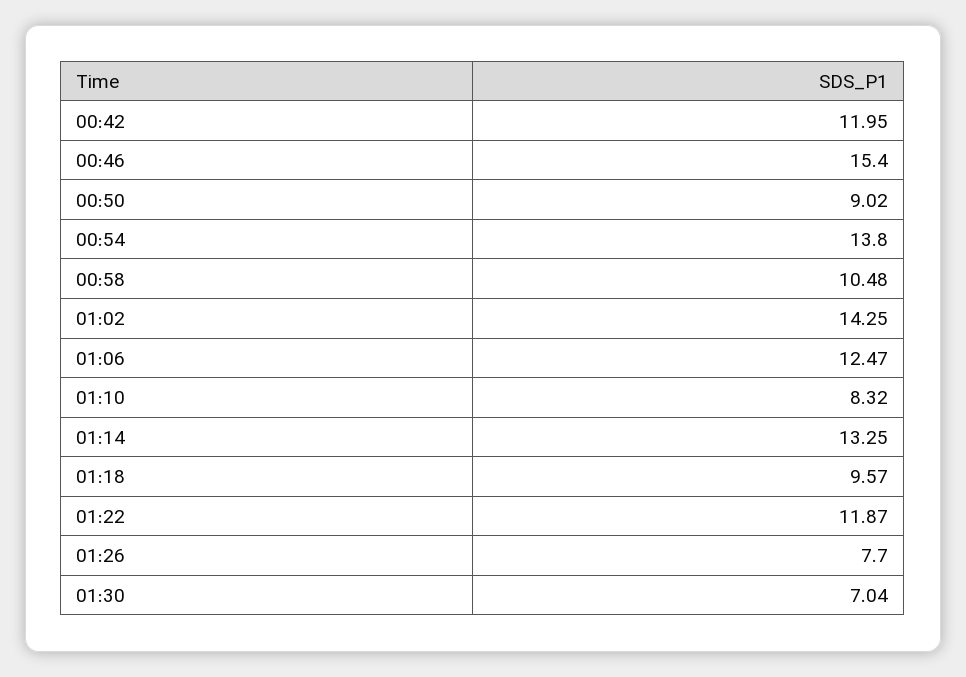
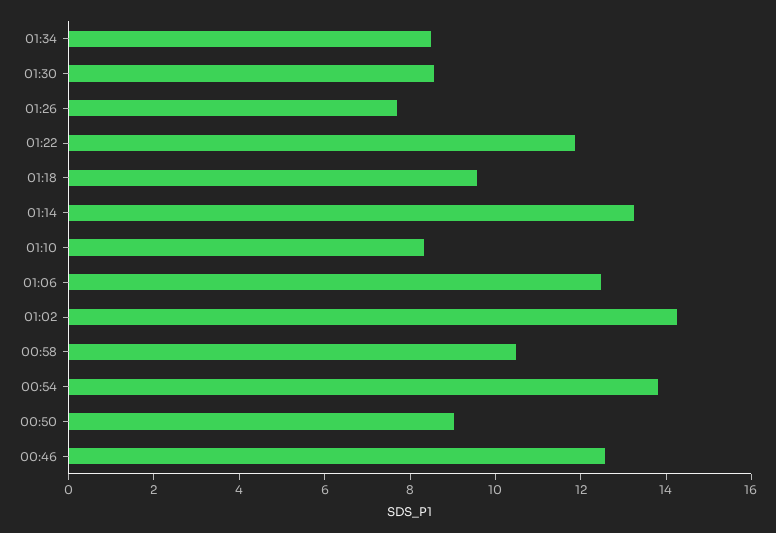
00:42: 11.95 -> none
00:46: 15.4 -> 12.5
01:30: 7.04 -> 8.5
01:34: none -> 8.5

